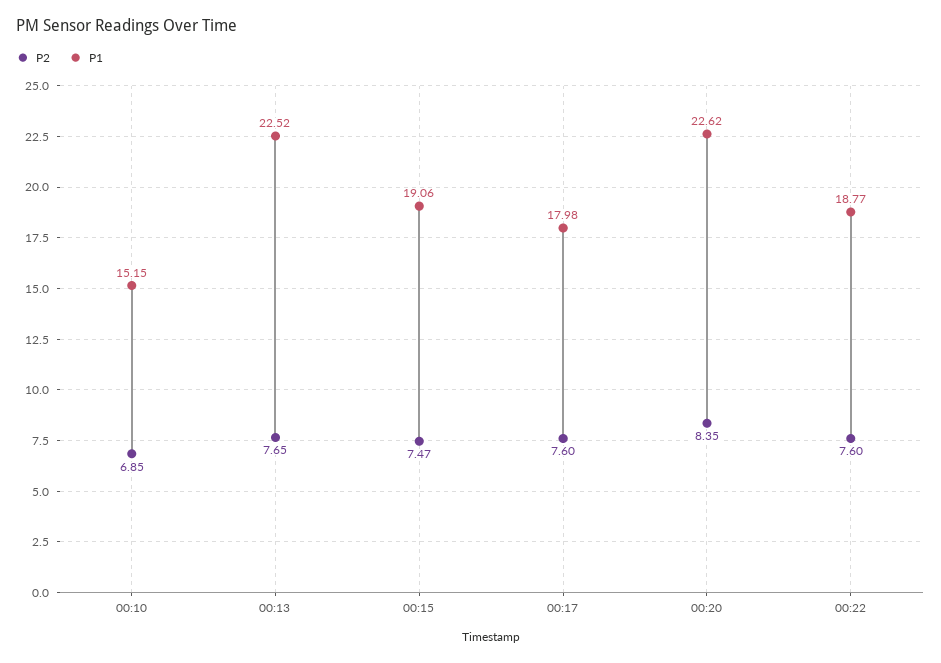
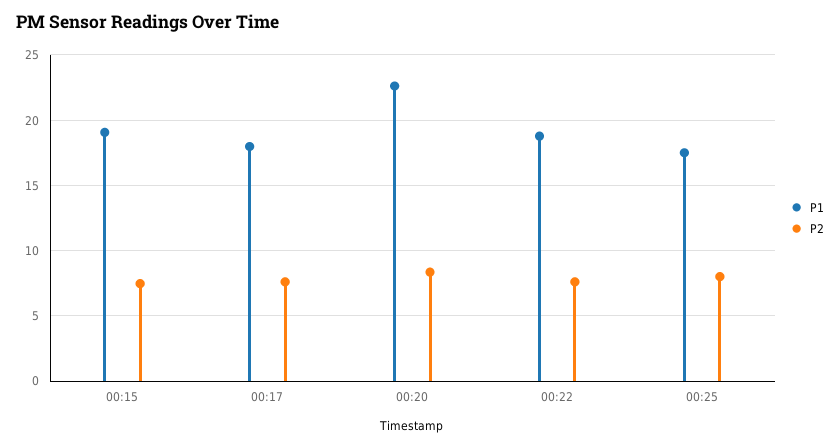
P2, 00:10: 6.85 -> none
P1, 00:10: 15.15 -> none
P2, 00:13: 7.65 -> none
P1, 00:13: 22.52 -> none
P1, 00:25: none -> 17.5
P2, 00:25: none -> 8

